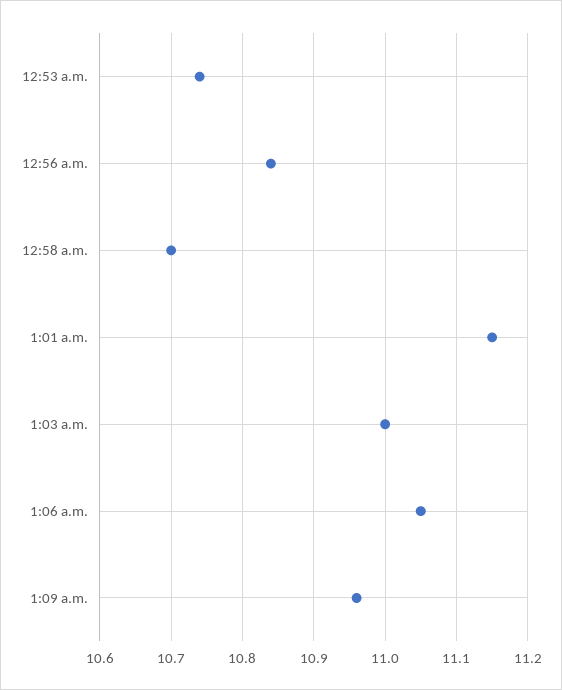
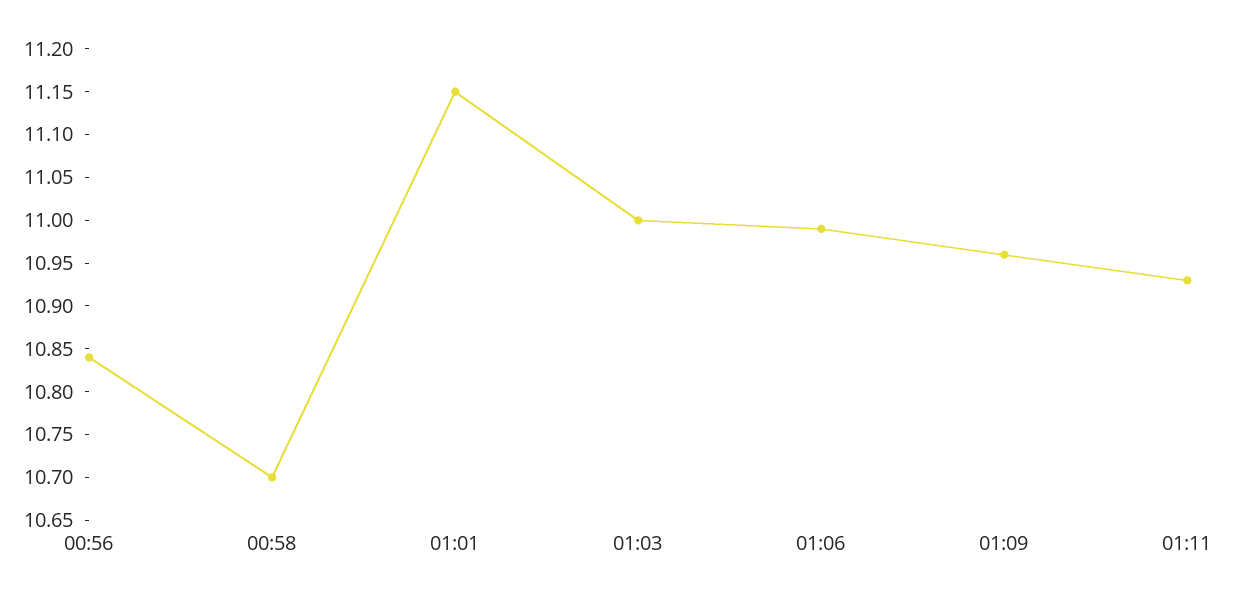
12:53 a.m.: 10.74 -> none
1:06 a.m.: 11.05 -> 10.99
01:11: none -> 10.93

